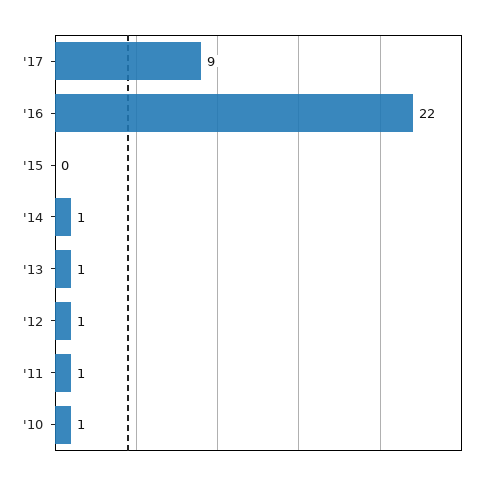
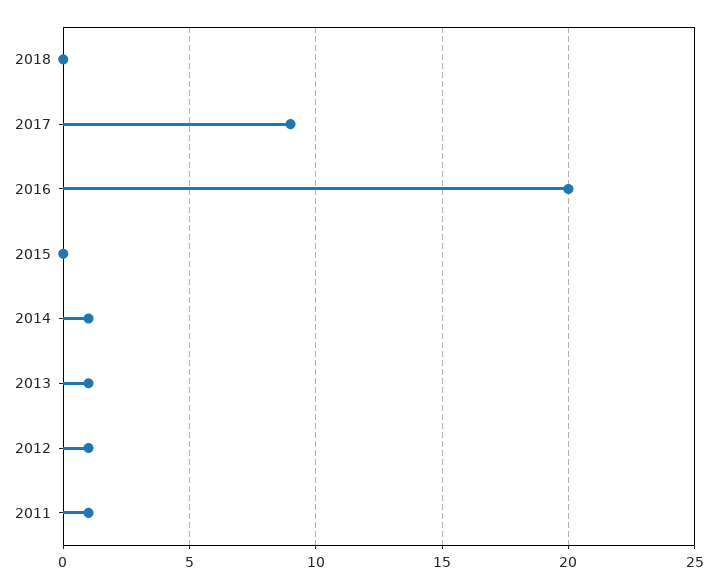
'16: 22 -> 20
'10: 1 -> none
2018: none -> 0

